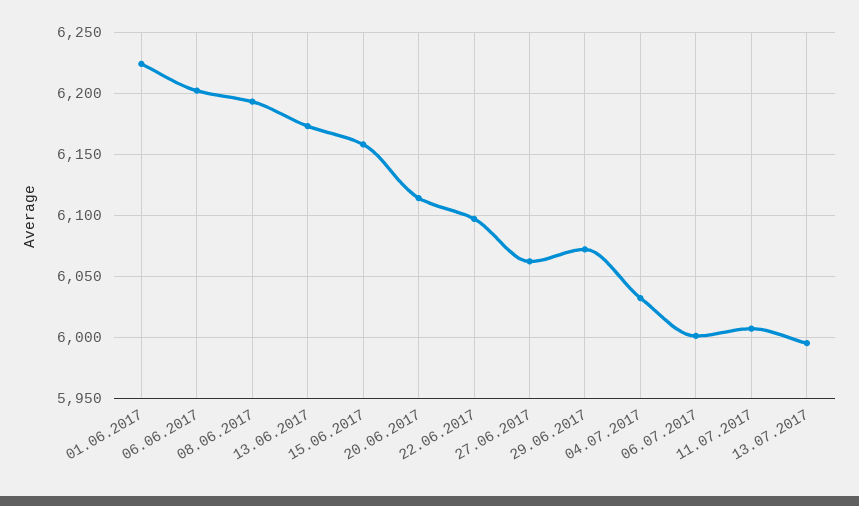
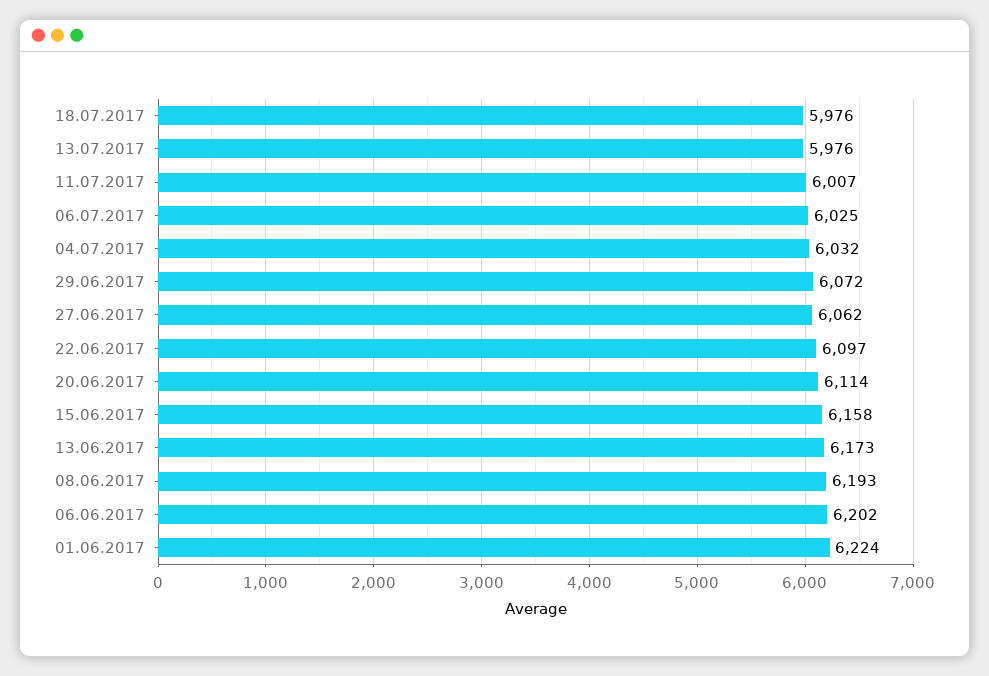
06.07.2017: 6000 -> 6025
13.07.2017: 5995 -> 5976
18.07.2017: none -> 5976

